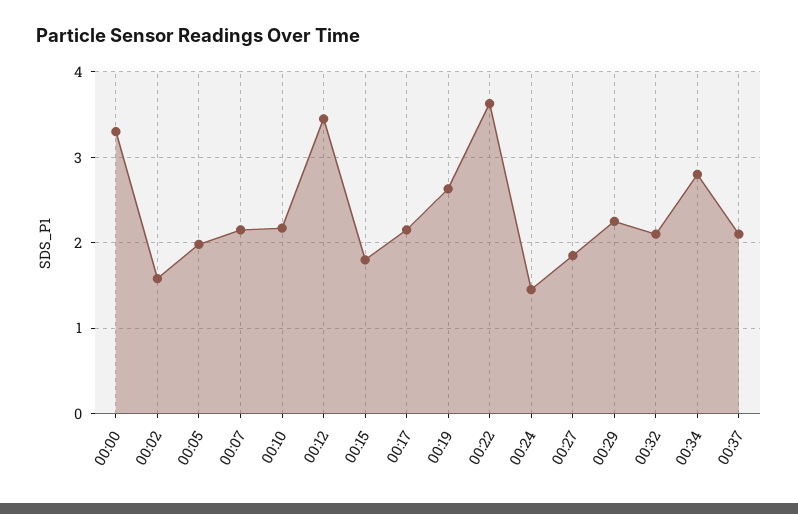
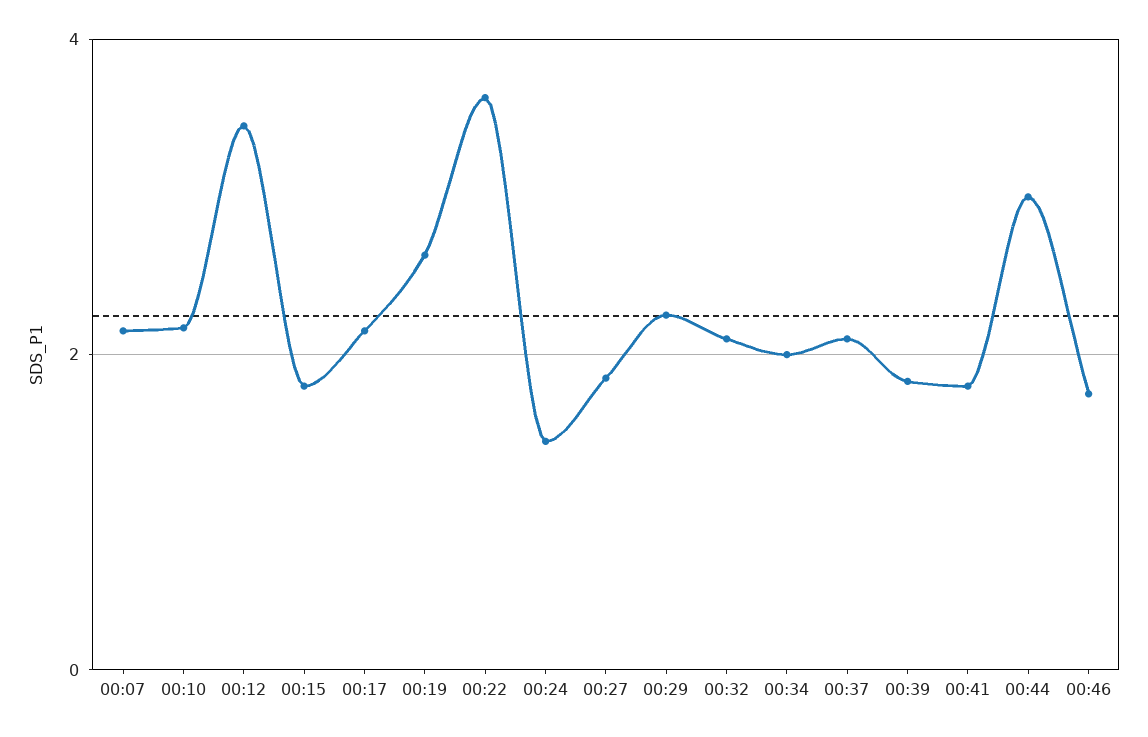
00:00: 3.3 -> none
00:02: 1.6 -> none
00:05: 2 -> none
00:34: 2.8 -> 2
00:39: none -> 1.8
00:41: none -> 1.8
00:44: none -> 3
00:46: none -> 1.8

